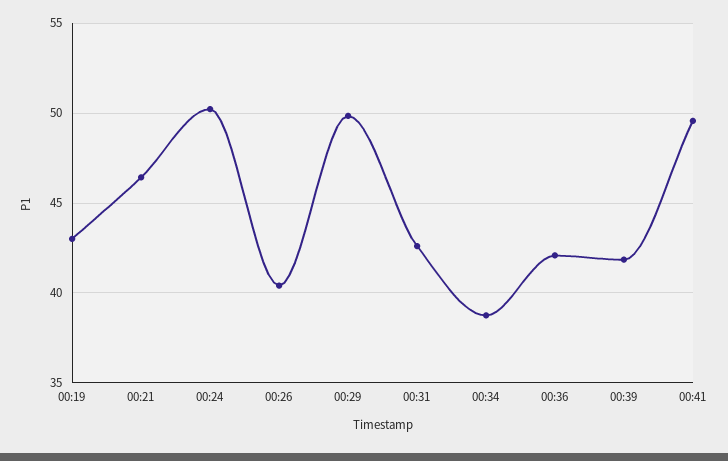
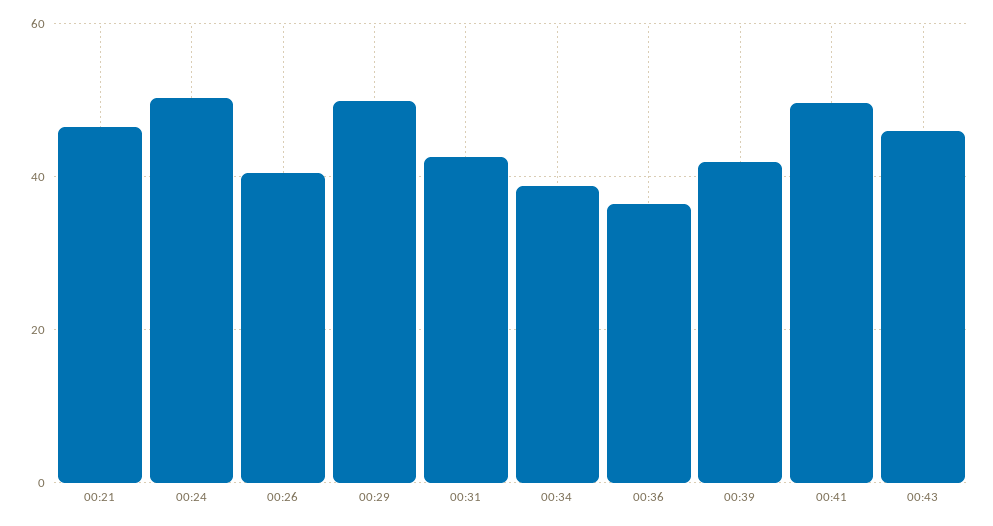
00:19: 43 -> none
00:36: 42 -> 36
00:43: none -> 46

